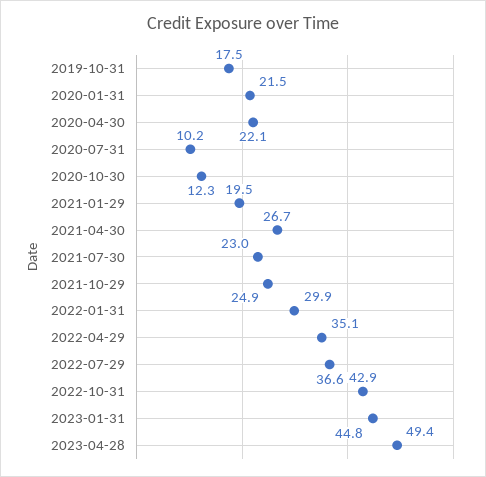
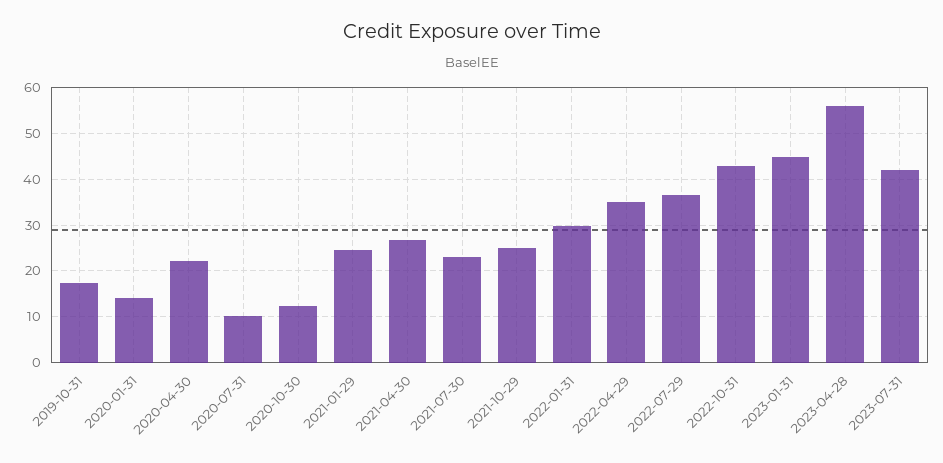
2020-01-31: 21.5 -> 14
2021-01-29: 19.5 -> 24
2023-04-28: 49.4 -> 56
2023-07-31: none -> 42

